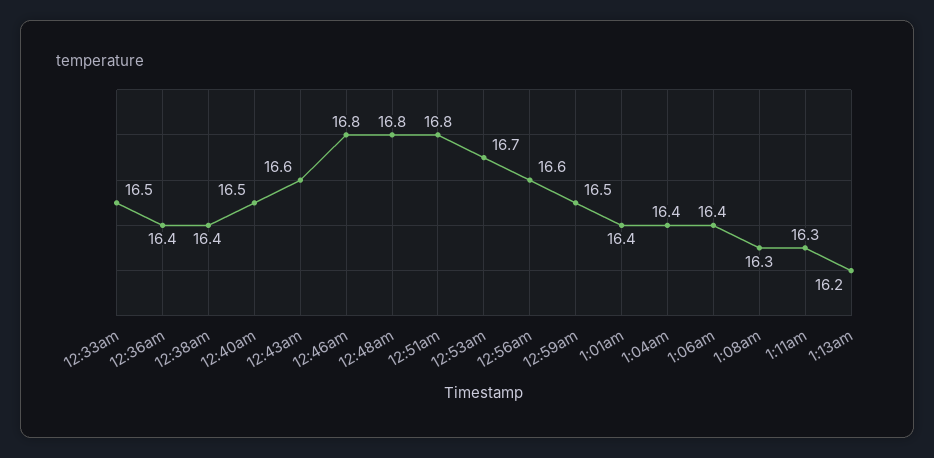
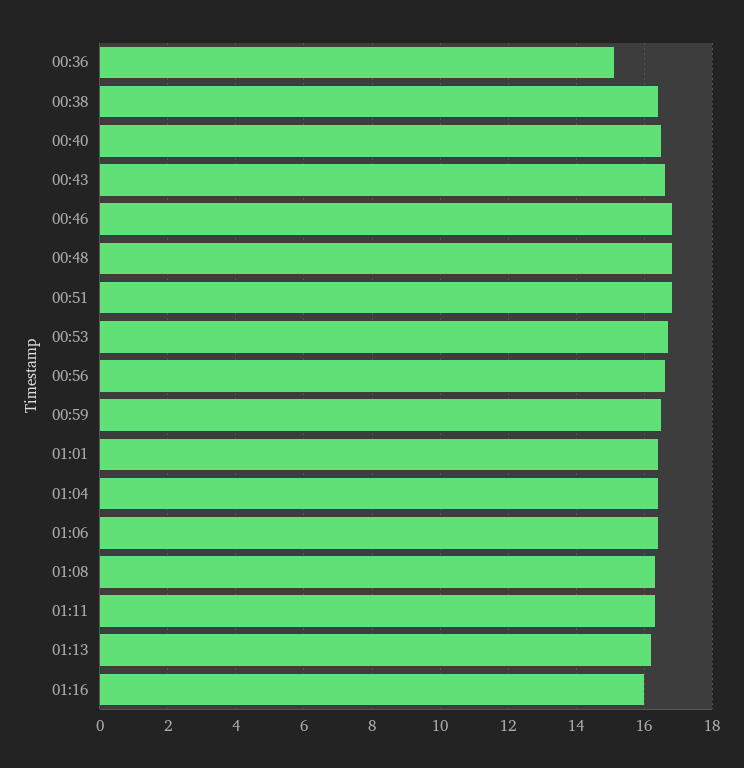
12:33am: 16.5 -> none
12:36am: 16.4 -> 15
01:16: none -> 16

